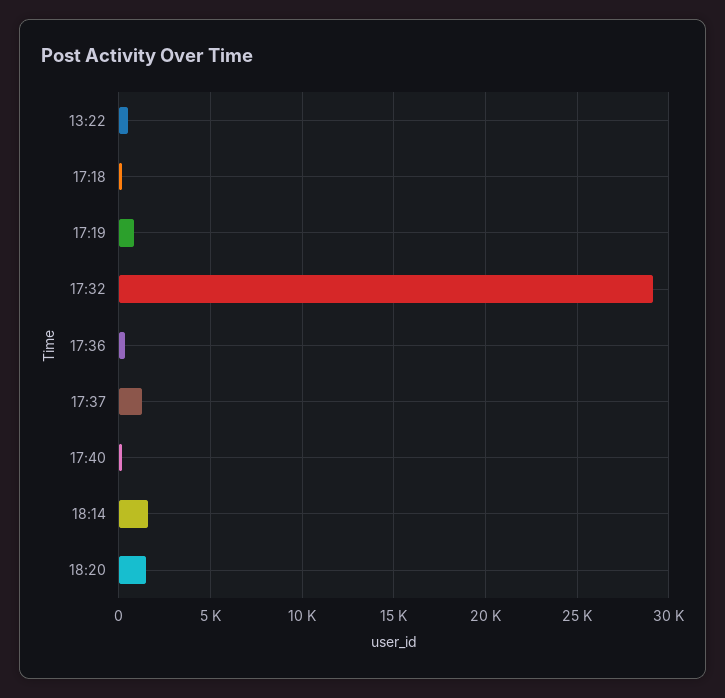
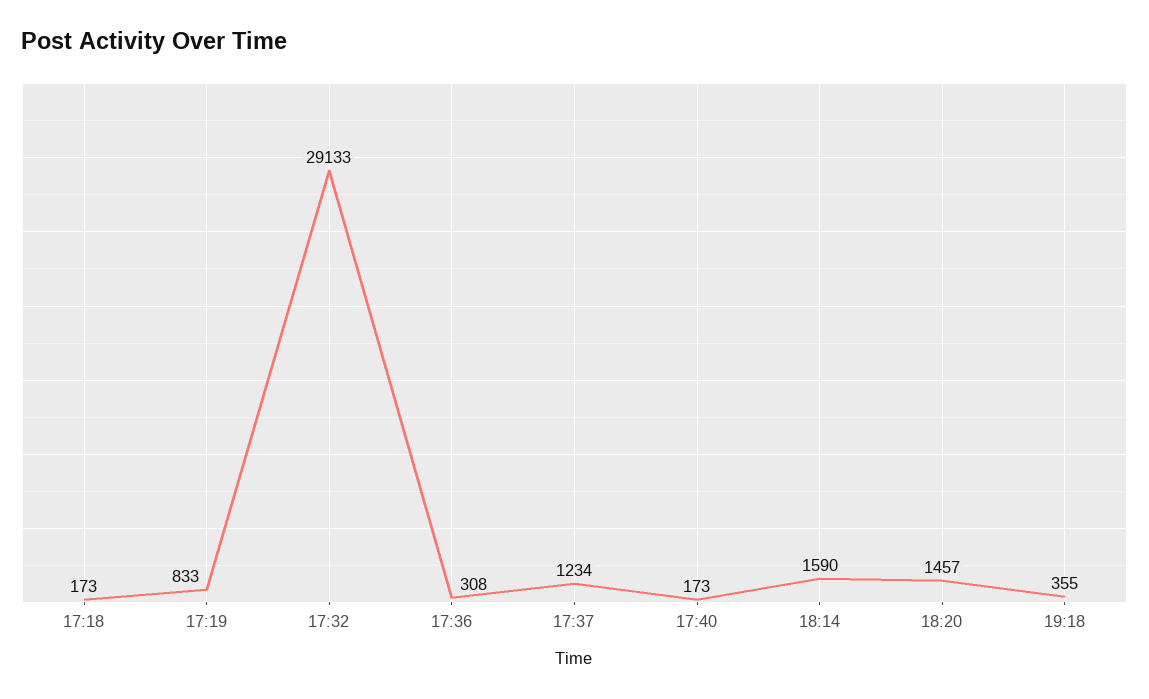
13:22: 500 -> none
19:18: none -> 355

